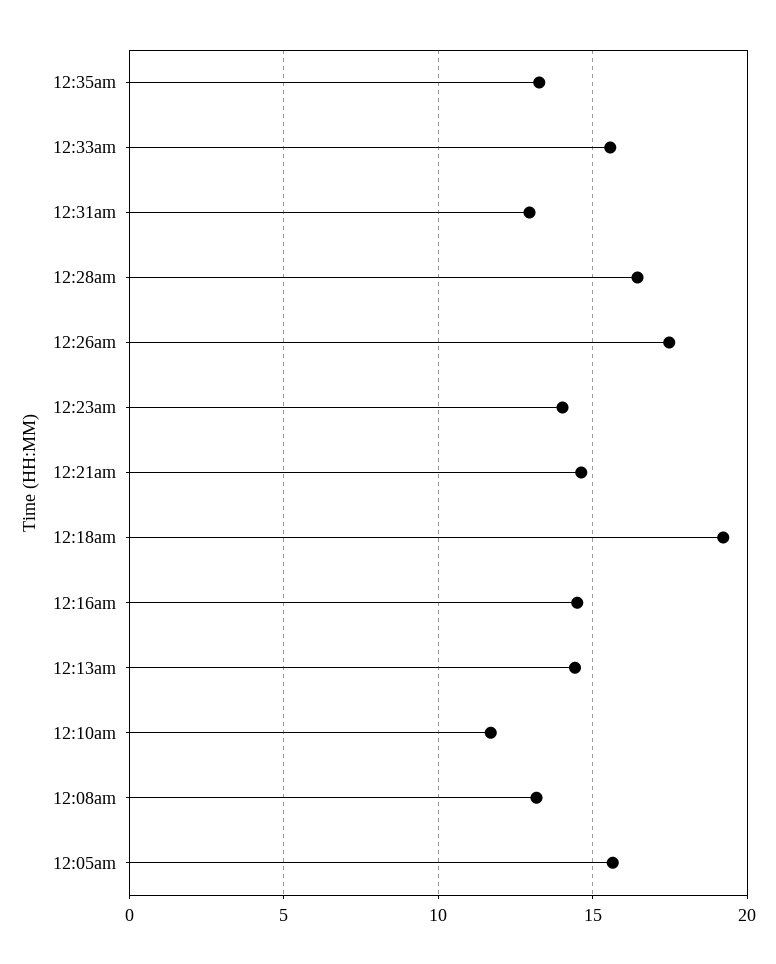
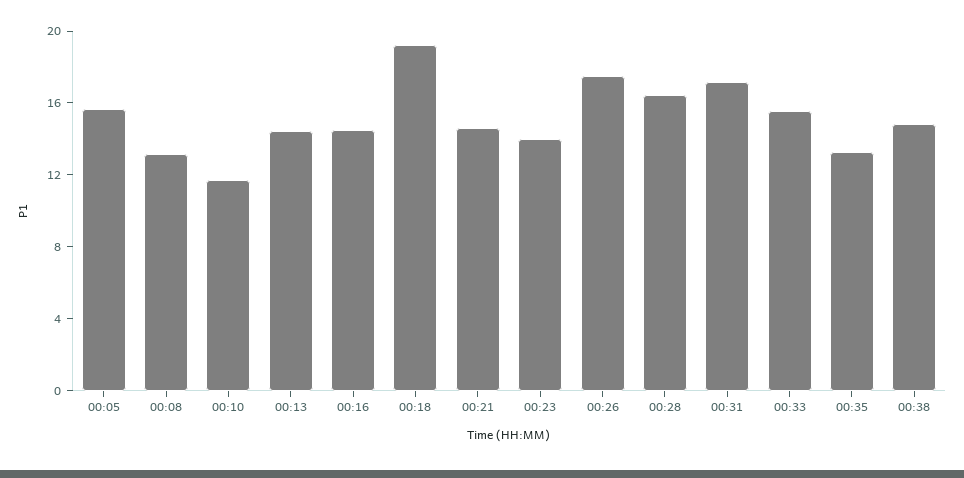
12:31am: 13 -> 17
00:38: none -> 15

